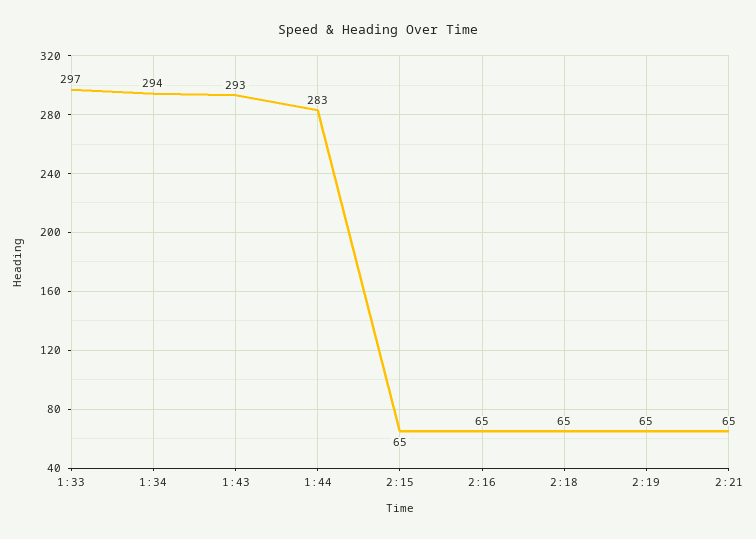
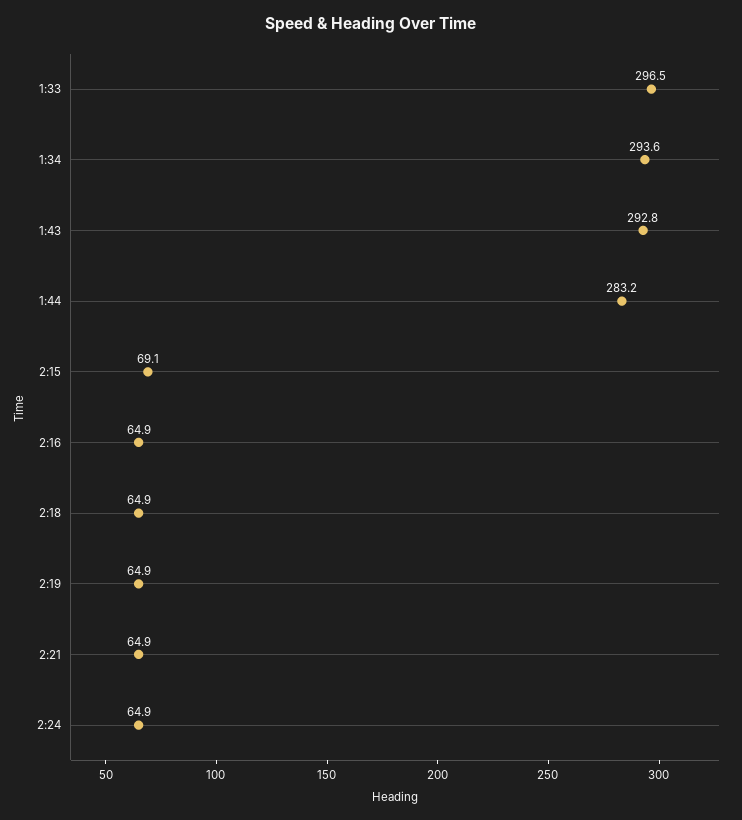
2:15: 65 -> 69.1
2:24: none -> 64.9

